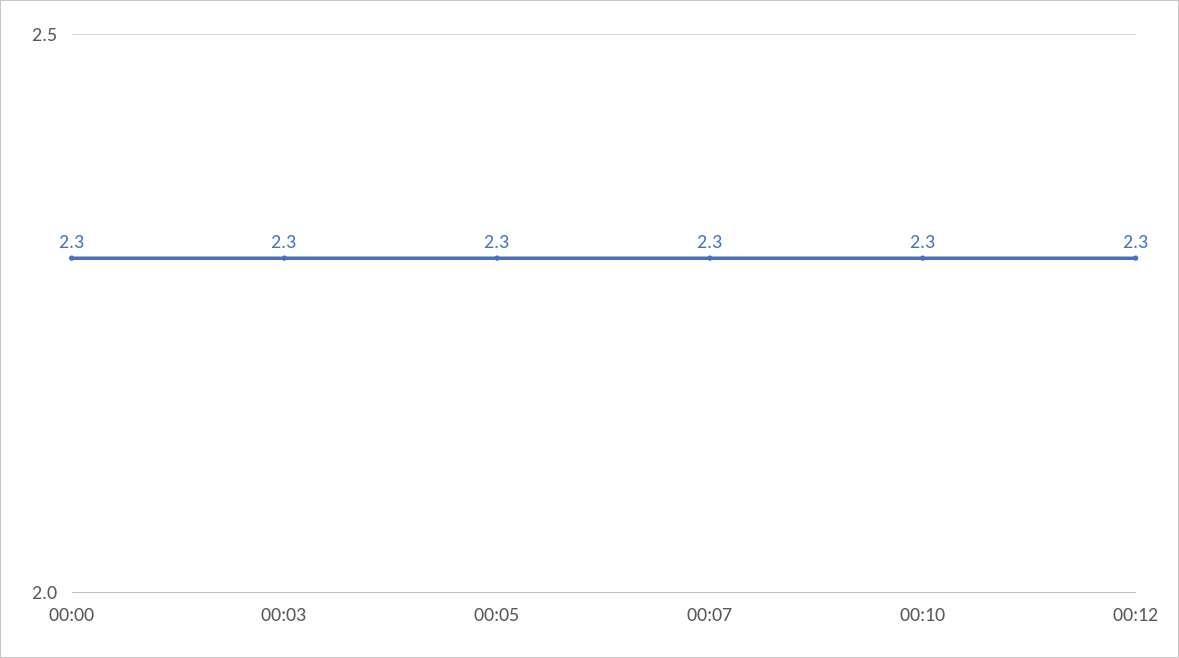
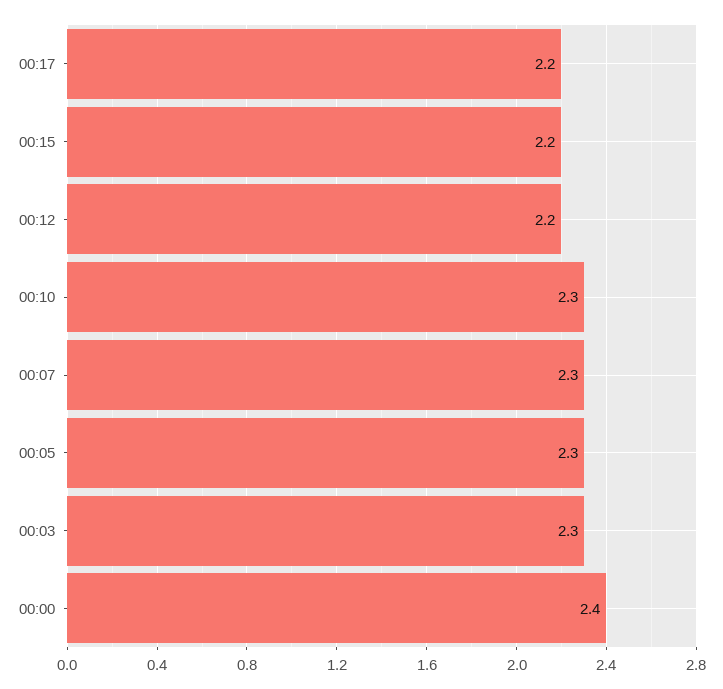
00:00: 2.3 -> 2.4
00:12: 2.3 -> 2.2
00:17: none -> 2.2
00:15: none -> 2.2

